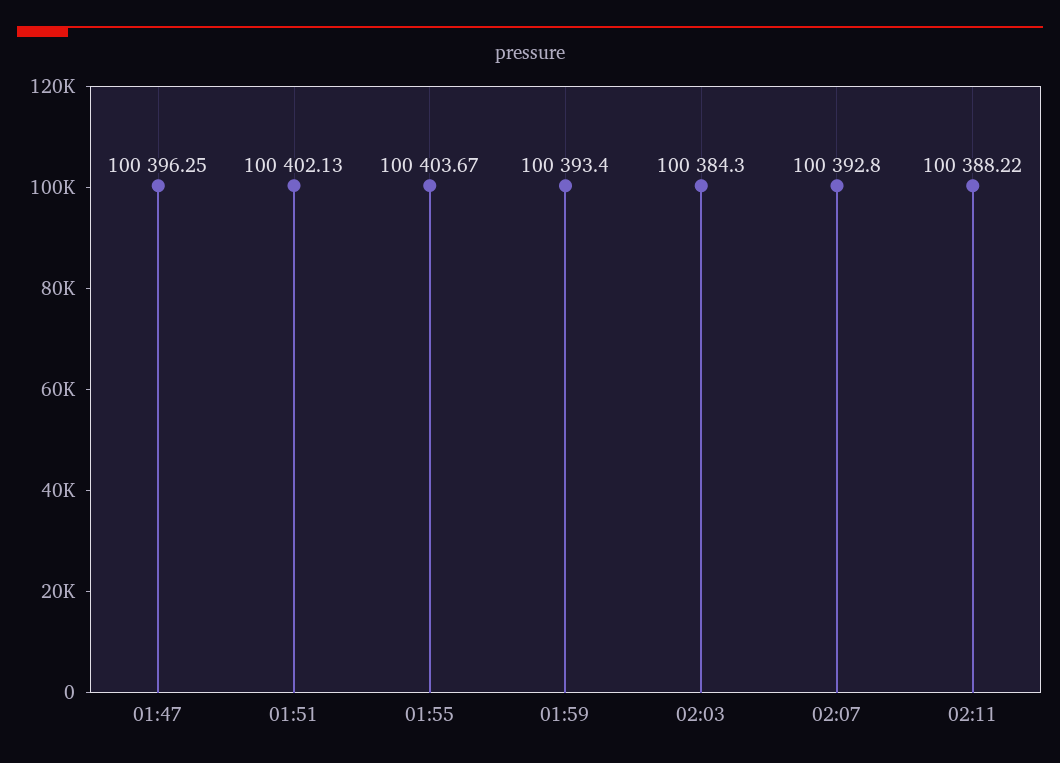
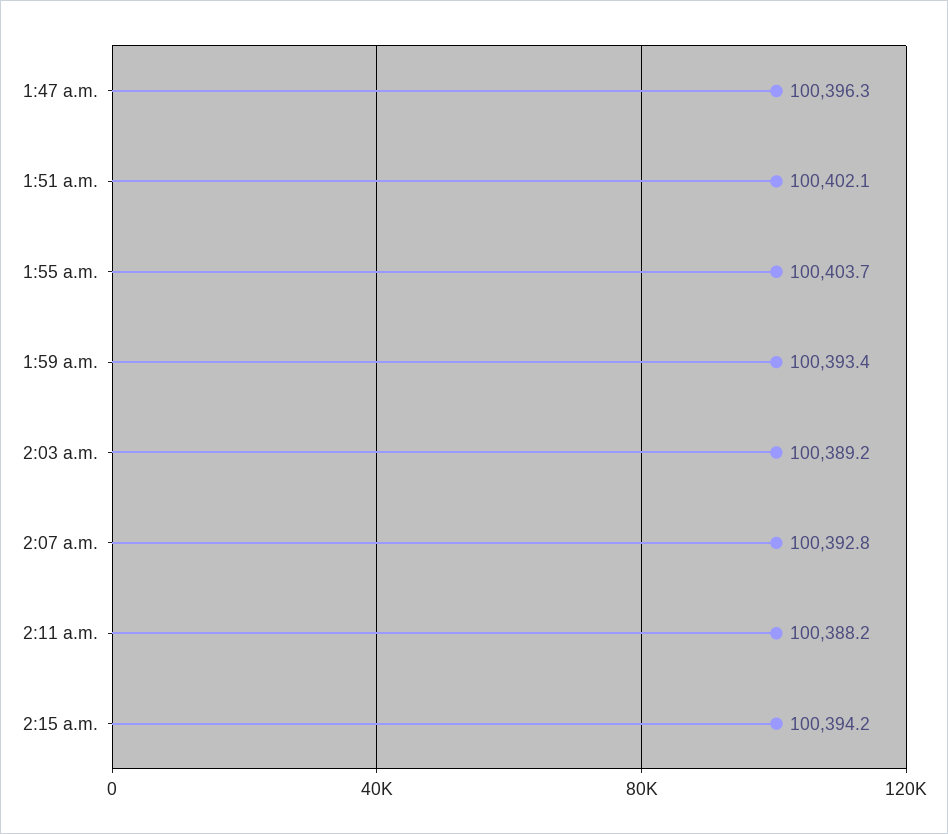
02:03: 100384.3 -> 100389.2
2:15 a.m.: none -> 100394.2

